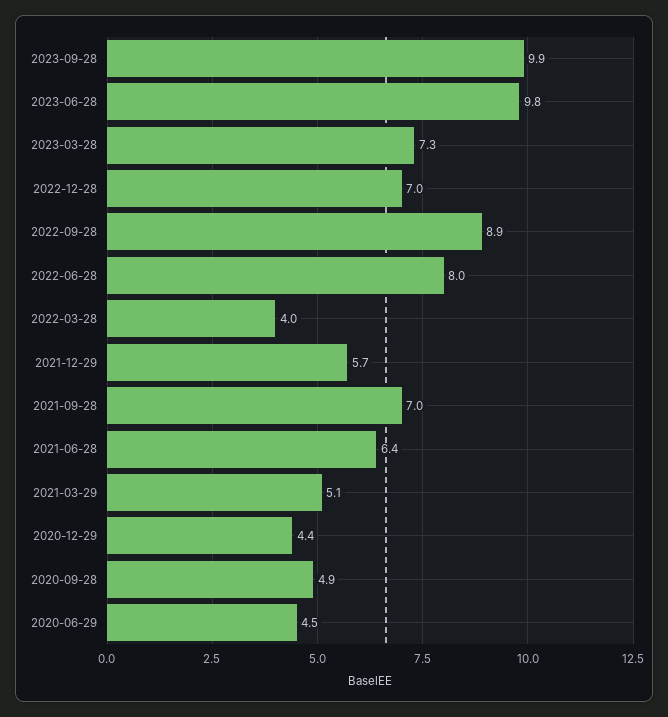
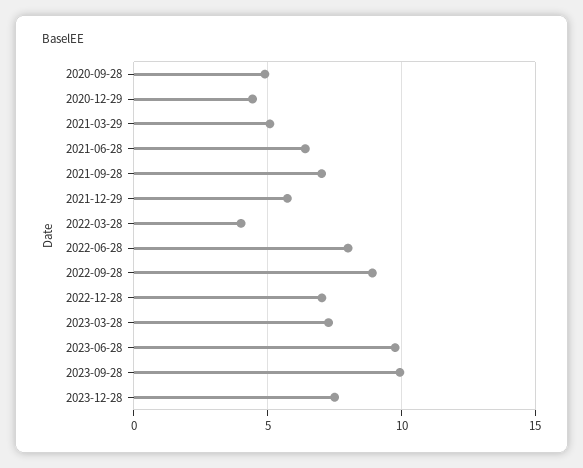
2020-06-29: 4.5 -> none
2023-12-28: none -> 7.5

